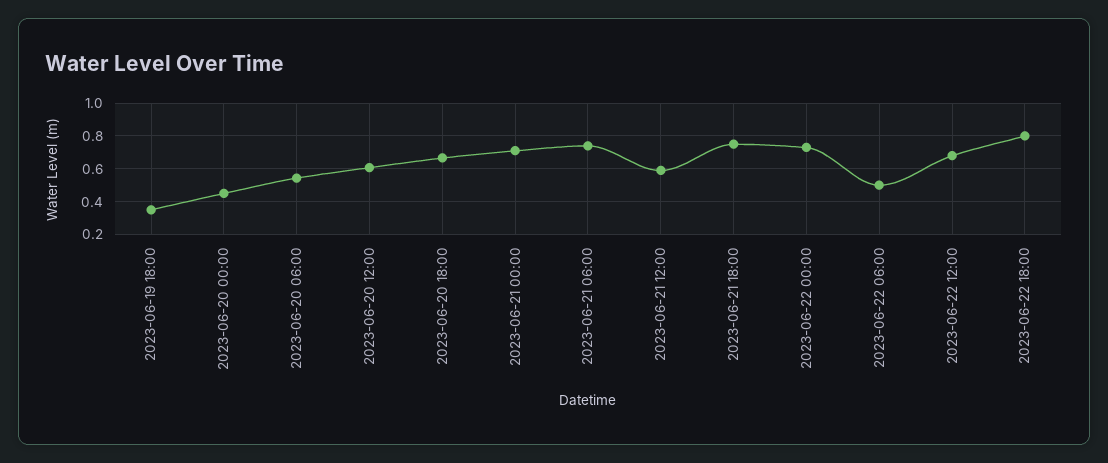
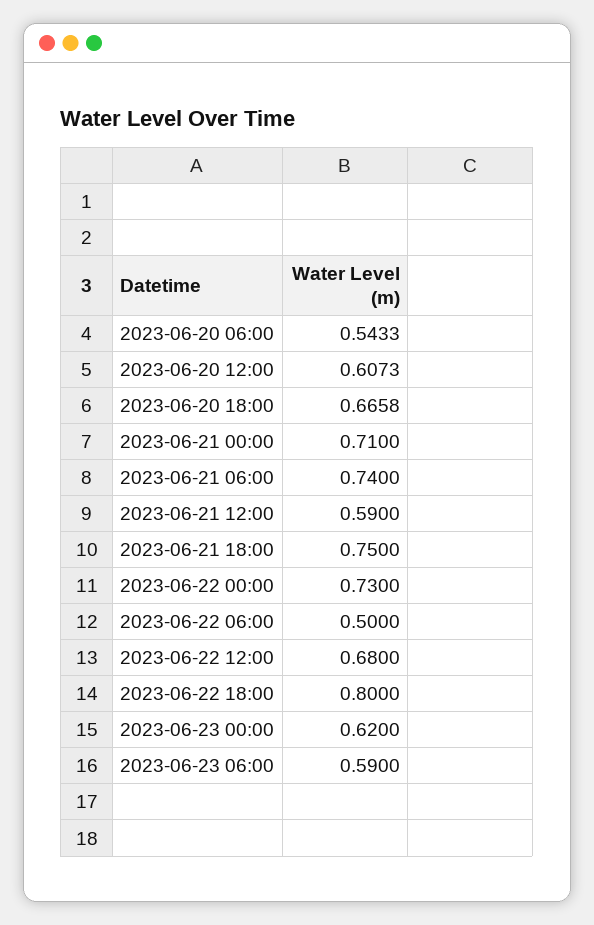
2023-06-19 18:00: 0.35 -> none
2023-06-20 00:00: 0.45 -> none
2023-06-23 00:00: none -> 0.62
2023-06-23 06:00: none -> 0.59

